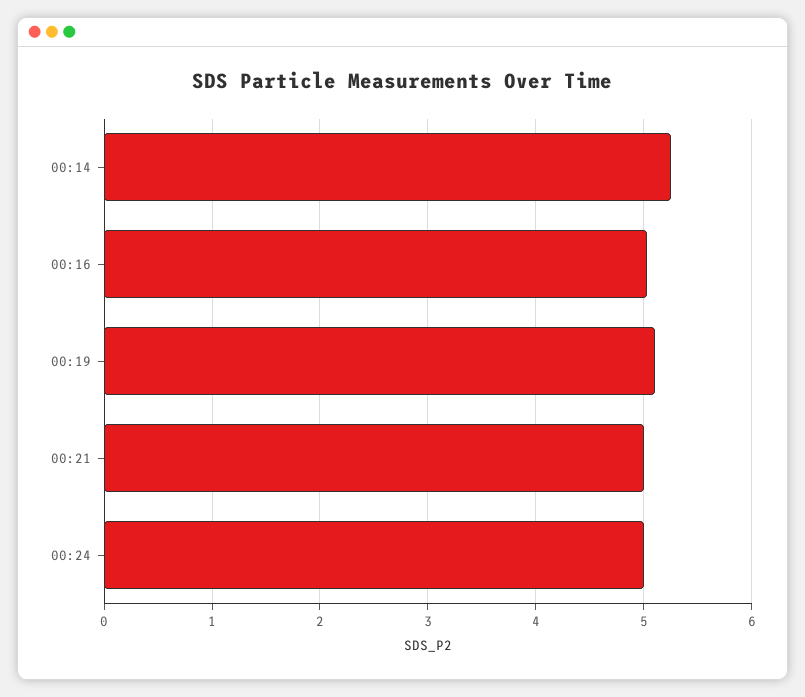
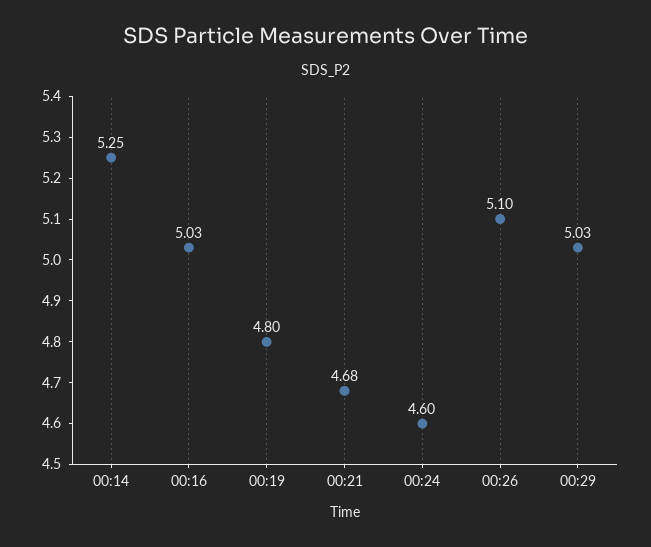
00:19: 5.1 -> 4.8
00:21: 5 -> 4.68
00:24: 5 -> 4.6
00:26: none -> 5.1
00:29: none -> 5.03

